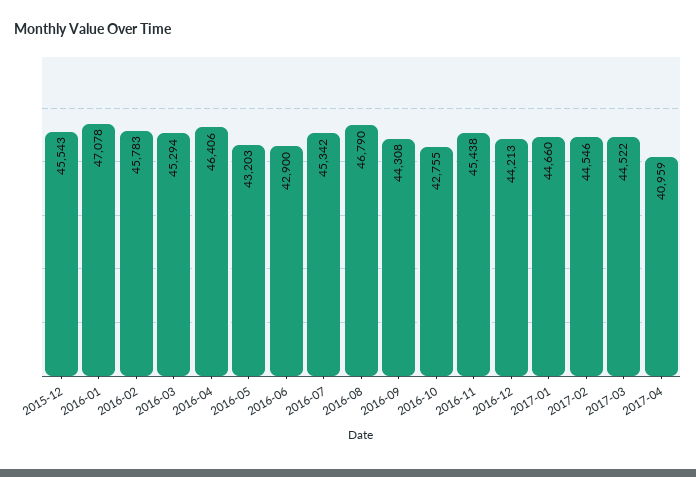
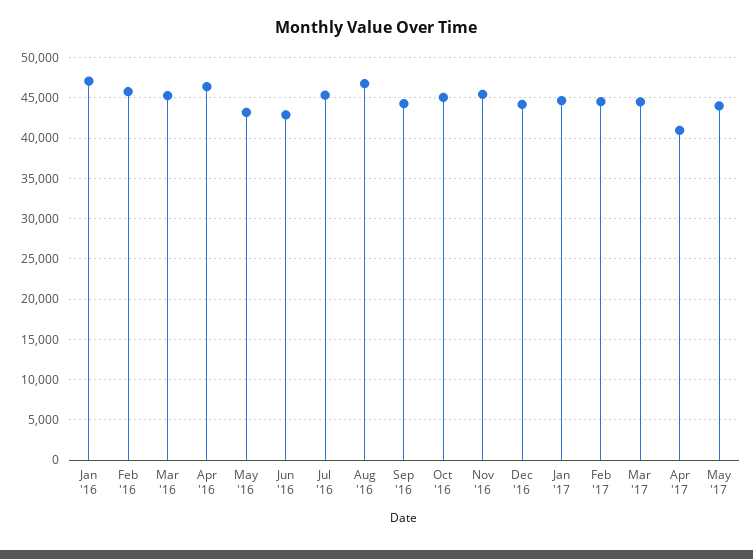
2015-12: 45543 -> none
2016-10: 42755 -> 45000
May '17: none -> 44000

